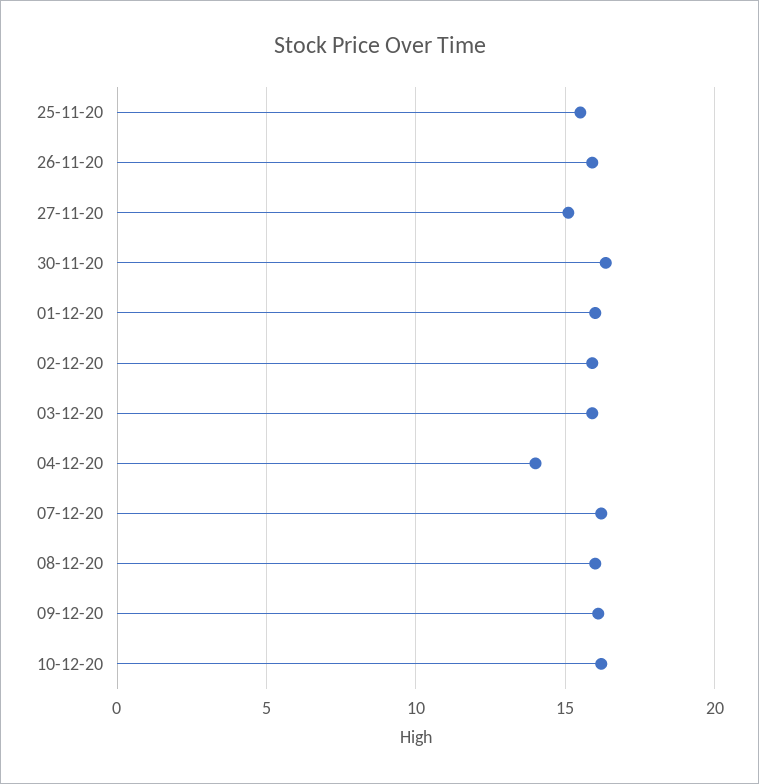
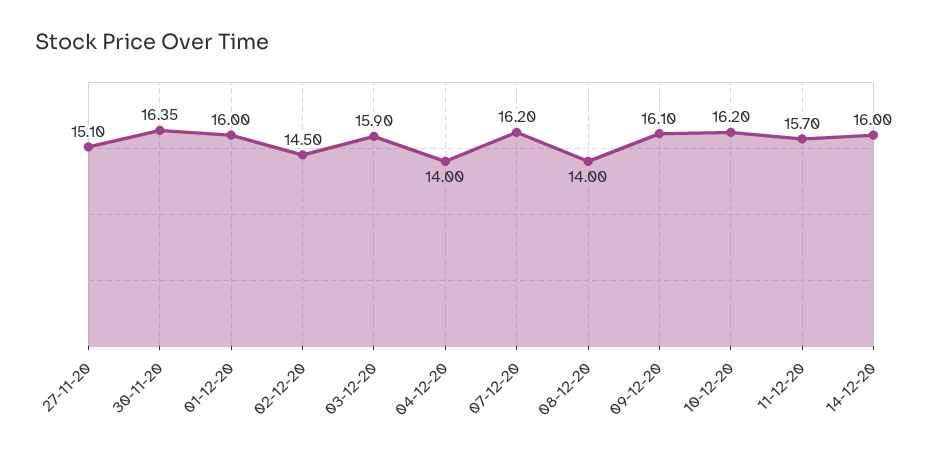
25-11-20: 15.5 -> none
26-11-20: 16 -> none
02-12-20: 16 -> 14.5
08-12-20: 16 -> 14
11-12-20: none -> 15.7
14-12-20: none -> 16

